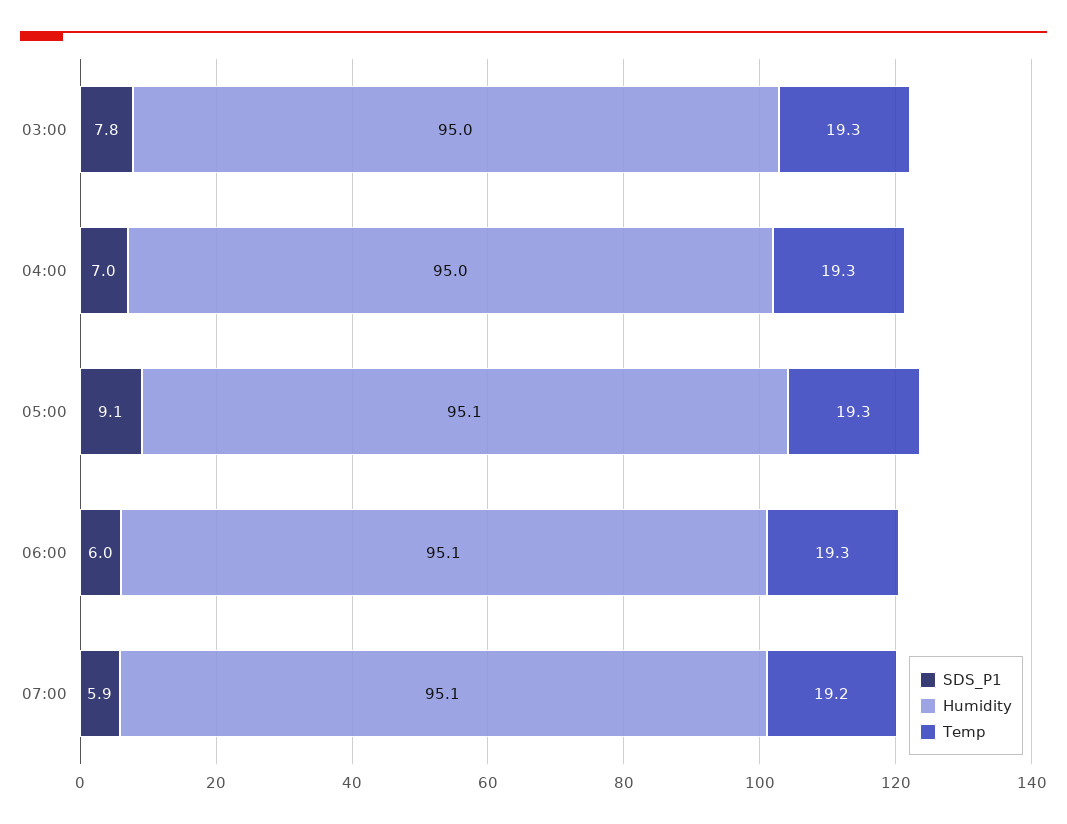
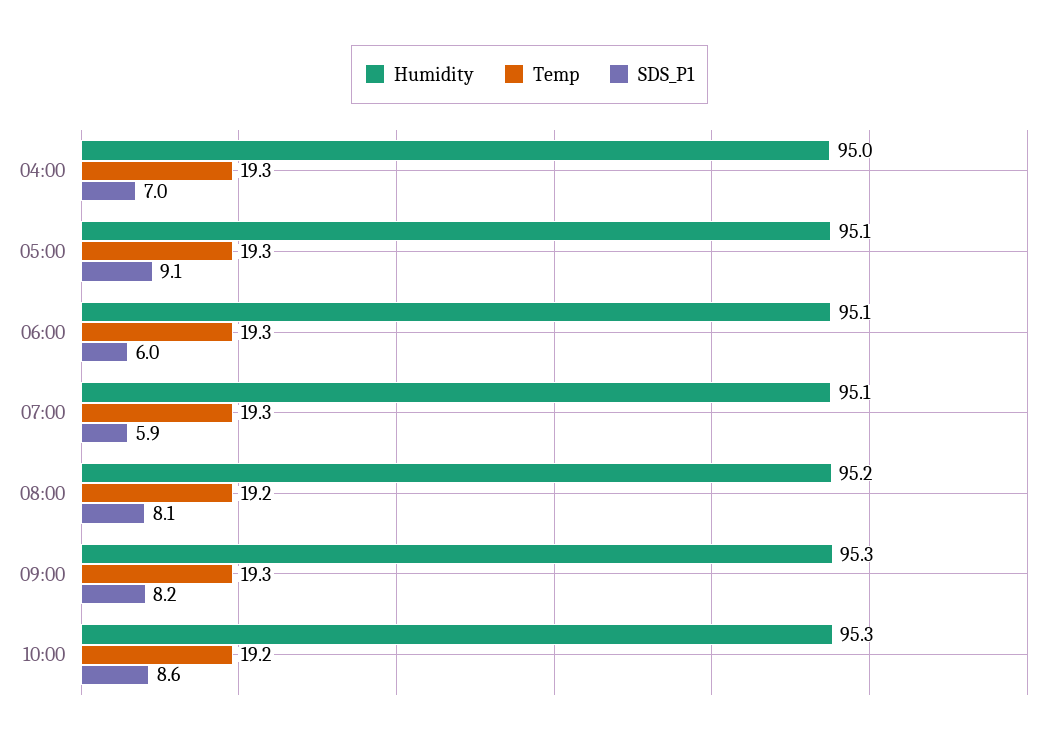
SDS_P1, 03:00: 7.8 -> none
Humidity, 03:00: 95 -> none
Temp, 03:00: 19.3 -> none
Temp, 07:00: 19.2 -> 19.3
Humidity, 08:00: none -> 95.2
Temp, 08:00: none -> 19.2
SDS_P1, 08:00: none -> 8.1
Humidity, 09:00: none -> 95.3
Temp, 09:00: none -> 19.3
SDS_P1, 09:00: none -> 8.2
Humidity, 10:00: none -> 95.3
Temp, 10:00: none -> 19.2
SDS_P1, 10:00: none -> 8.6

